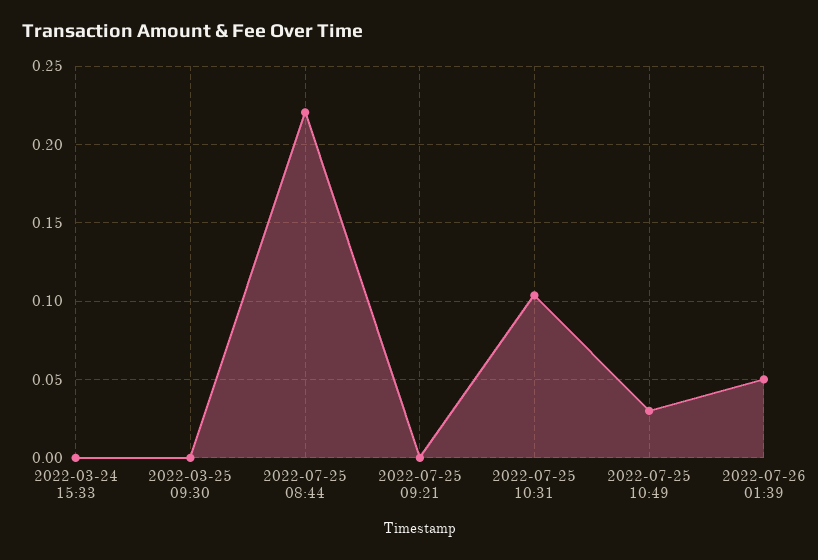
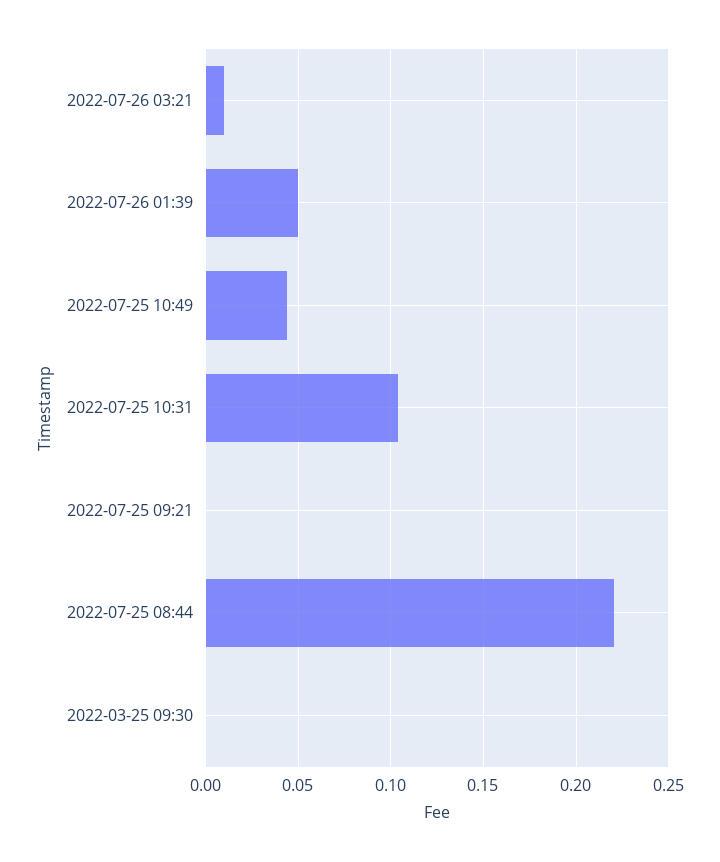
2022-03-24 15:33: 0 -> none
2022-07-25 10:49: 0.03 -> 0.045
2022-07-26 03:21: none -> 0.01

